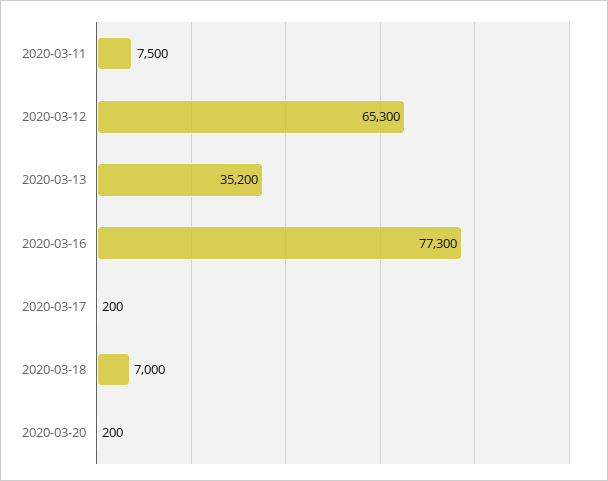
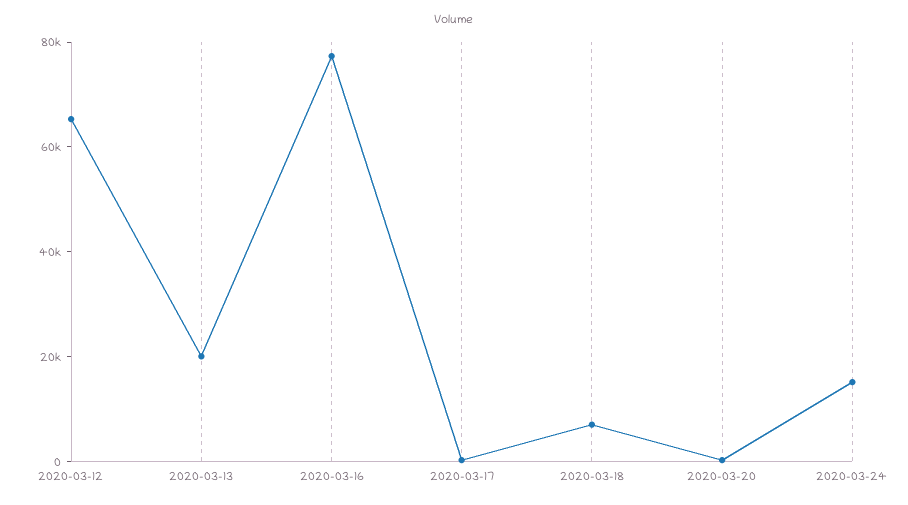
2020-03-11: 7500 -> none
2020-03-13: 35200 -> 20000
2020-03-24: none -> 15000

